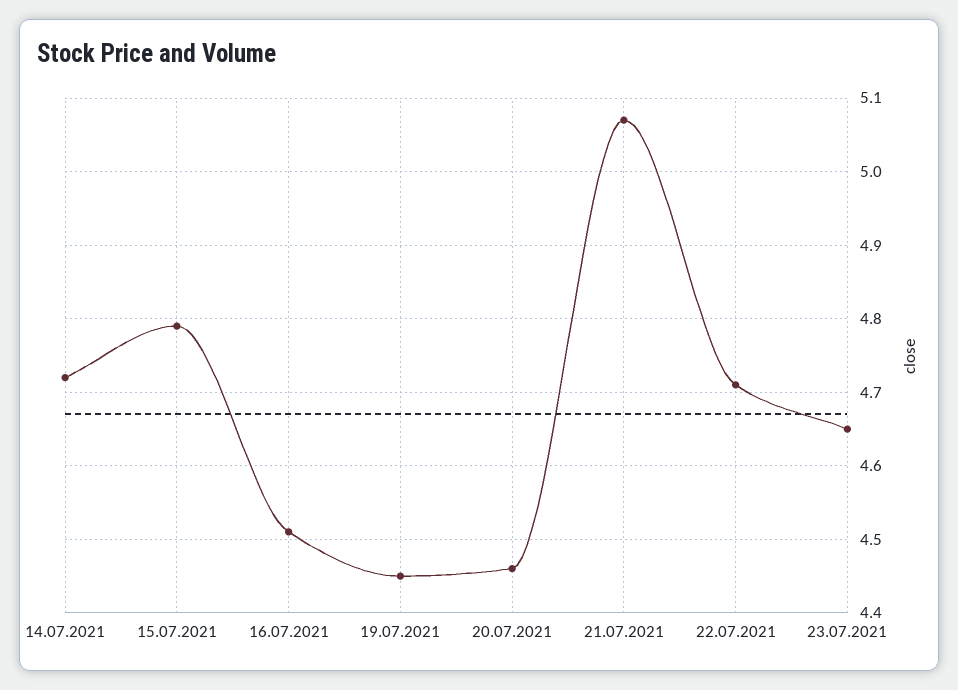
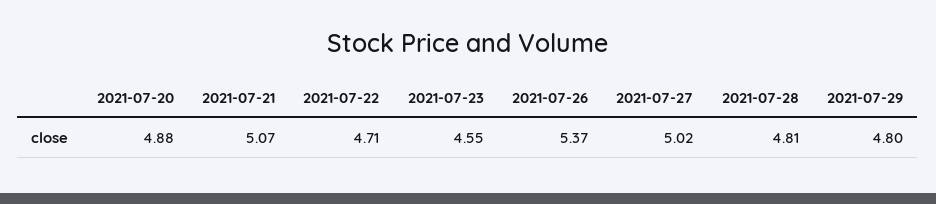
14.07.2021: 4.72 -> none
15.07.2021: 4.79 -> none
16.07.2021: 4.51 -> none
19.07.2021: 4.45 -> none
20.07.2021: 4.46 -> 4.88
23.07.2021: 4.65 -> 4.55
2021-07-26: none -> 5.37
2021-07-27: none -> 5.02
2021-07-28: none -> 4.81
2021-07-29: none -> 4.8

